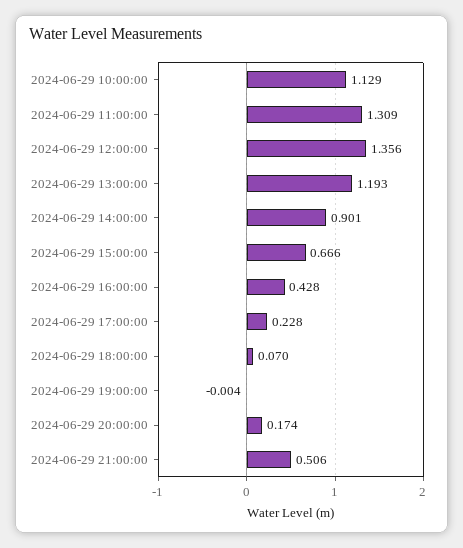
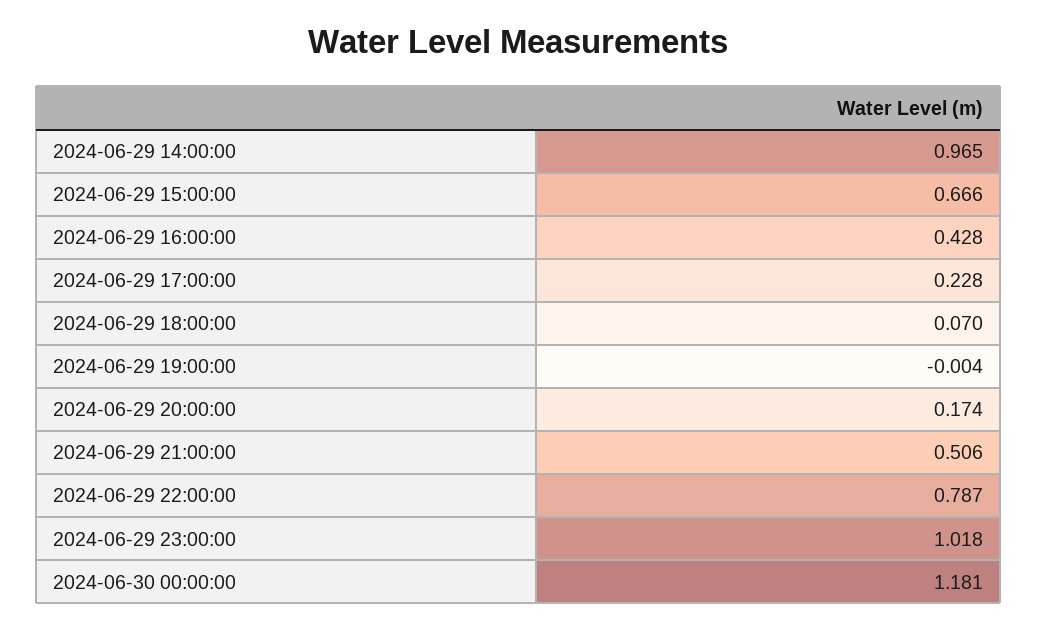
2024-06-29 10:00:00: 1.129 -> none
2024-06-29 11:00:00: 1.309 -> none
2024-06-29 12:00:00: 1.356 -> none
2024-06-29 13:00:00: 1.193 -> none
2024-06-29 14:00:00: 0.901 -> 0.965
2024-06-29 22:00:00: none -> 0.787
2024-06-29 23:00:00: none -> 1.018
2024-06-30 00:00:00: none -> 1.181

